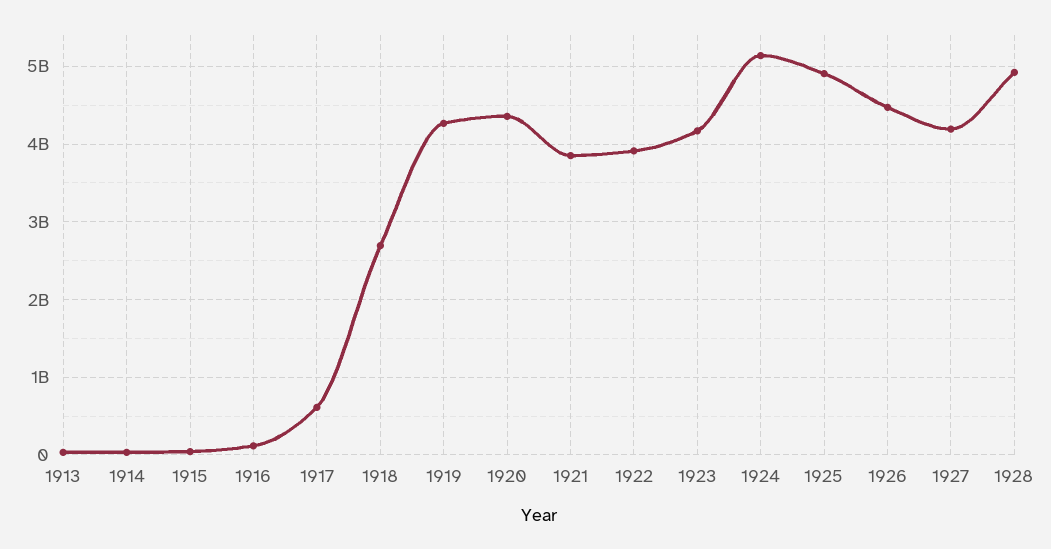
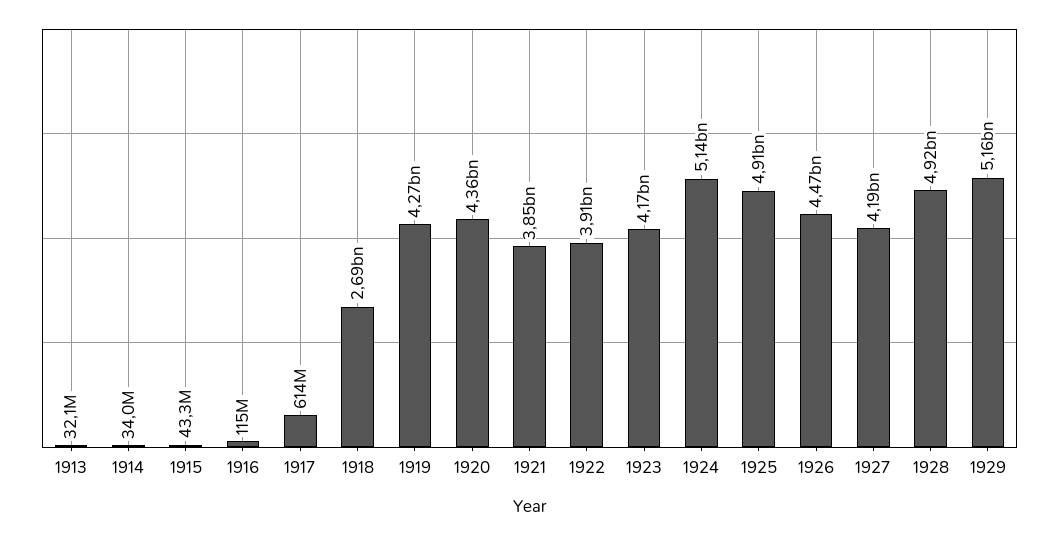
1929: none -> 5160000000

